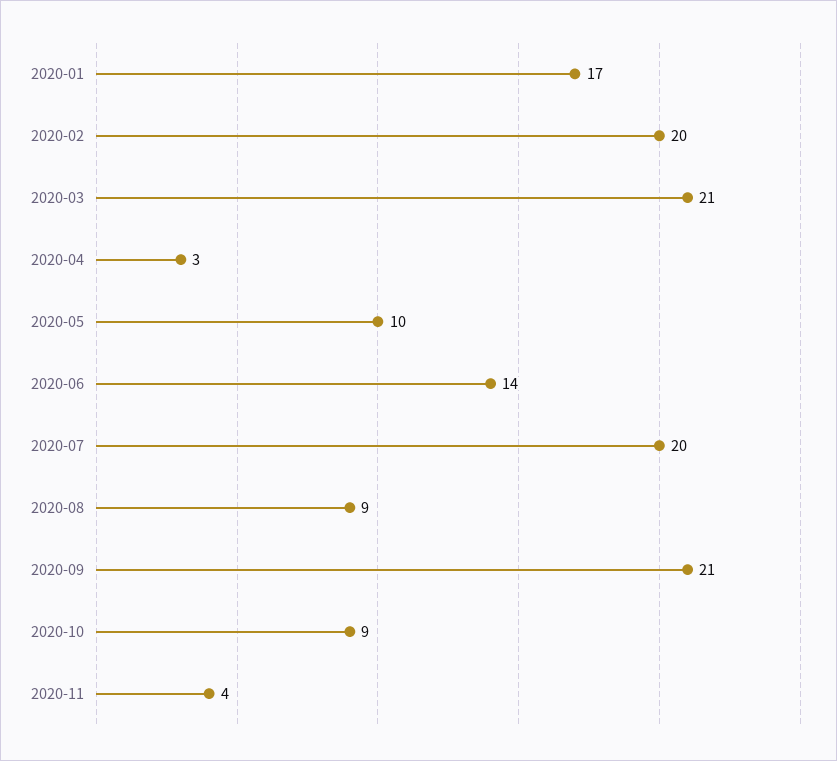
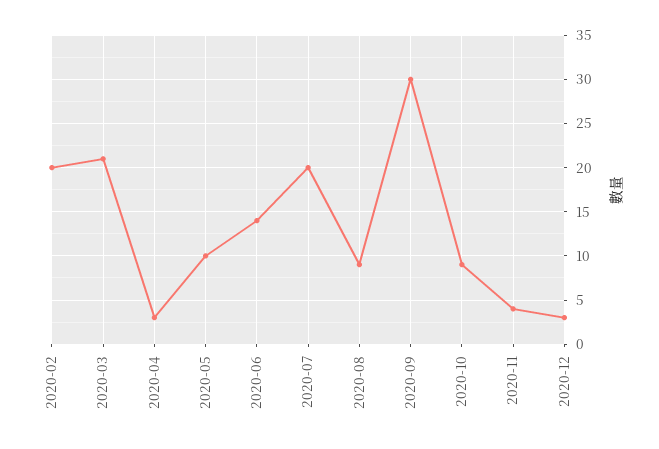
2020-01: 17 -> none
2020-09: 21 -> 30
2020-12: none -> 3

